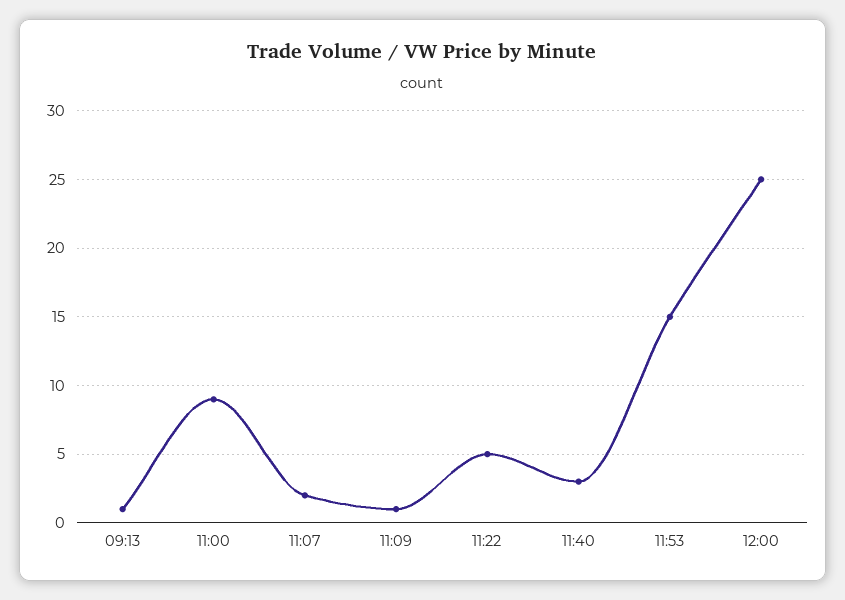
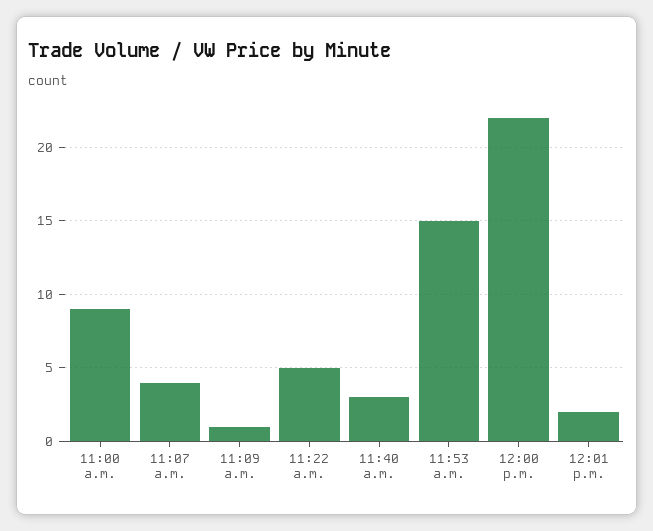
09:13: 1 -> none
11:07: 2 -> 4
12:00: 25 -> 22
12:01 p.m.: none -> 2

